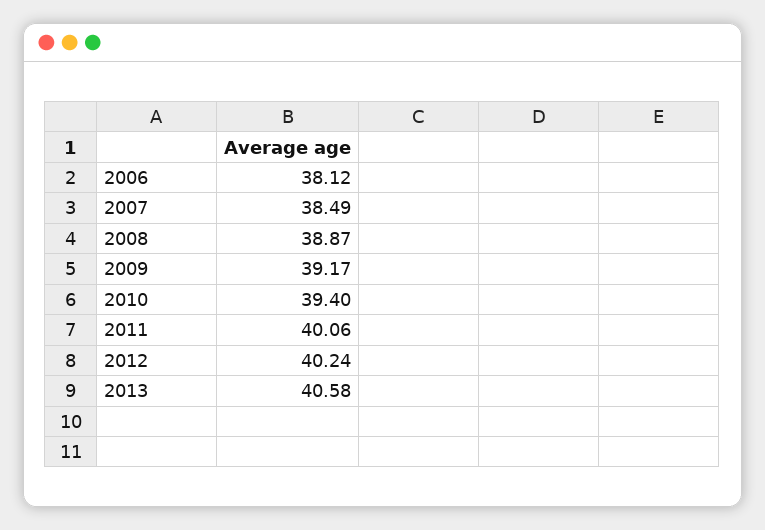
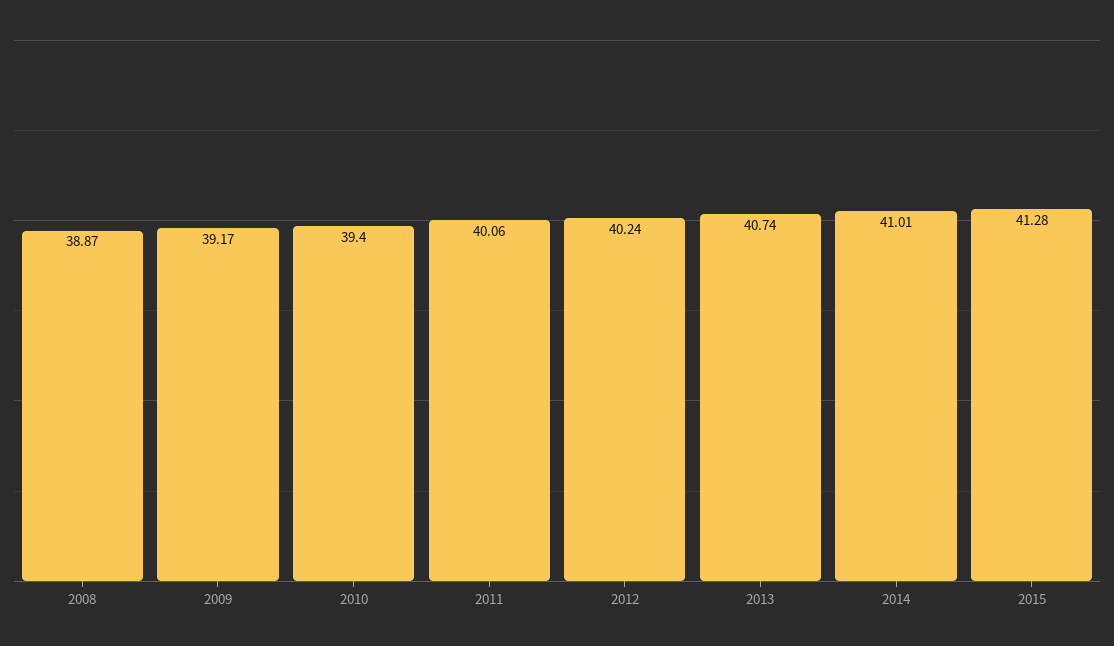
2006: 38.12 -> none
2007: 38.49 -> none
2013: 40.58 -> 40.74
2014: none -> 41.01
2015: none -> 41.28

